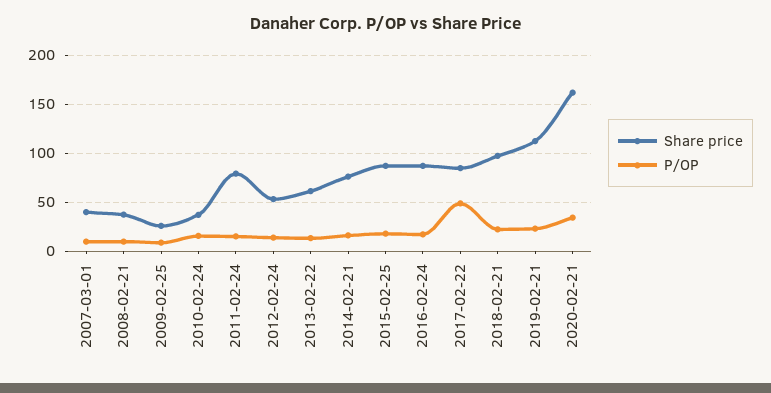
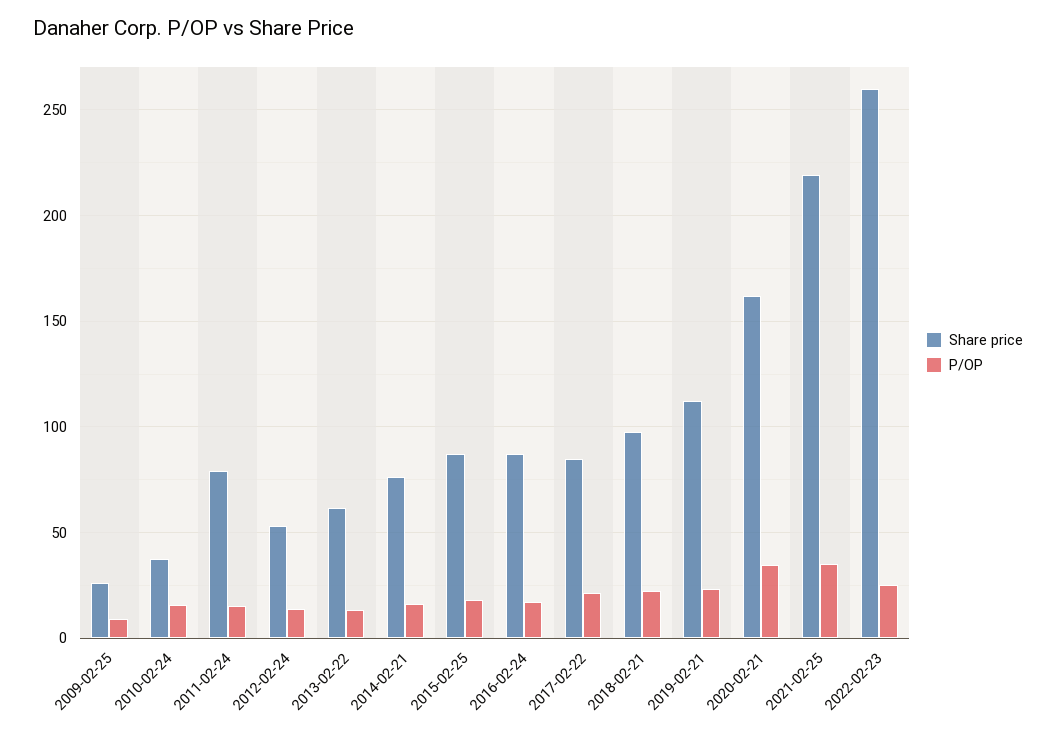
Share price, 2007-03-01: 40 -> none
P/OP, 2007-03-01: 10 -> none
Share price, 2008-02-21: 40 -> none
P/OP, 2008-02-21: 10 -> none
P/OP, 2017-02-22: 50 -> 20
Share price, 2021-02-25: none -> 220
P/OP, 2021-02-25: none -> 35
Share price, 2022-02-23: none -> 260
P/OP, 2022-02-23: none -> 25

